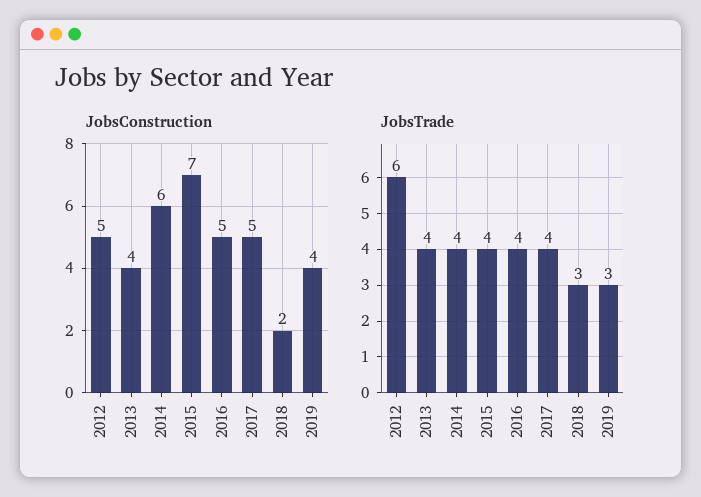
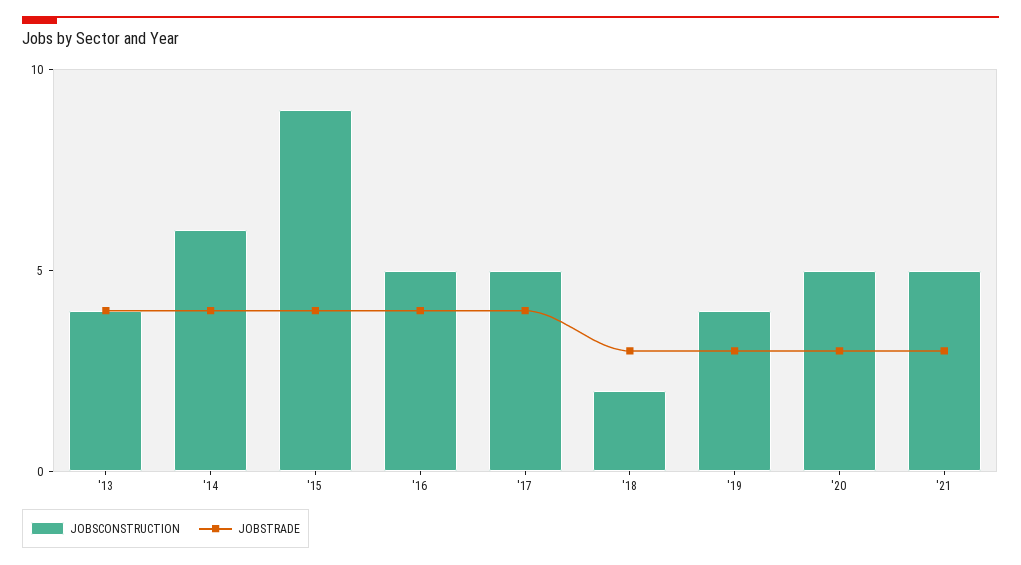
JobsConstruction, 2012: 5 -> none
JobsConstruction, 2015: 7 -> 9
JobsTrade, 2012: 6 -> none
JobsConstruction, '20: none -> 5
JobsTrade, '20: none -> 3
JobsConstruction, '21: none -> 5
JobsTrade, '21: none -> 3

